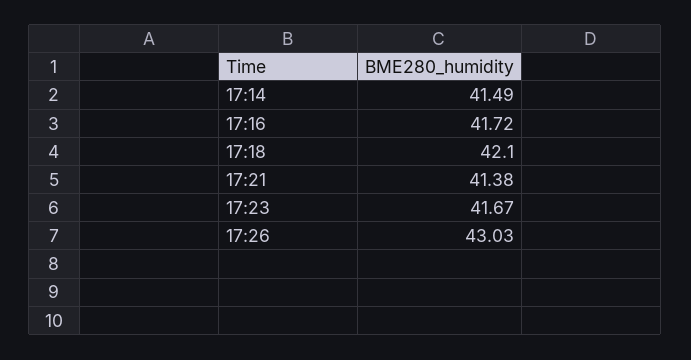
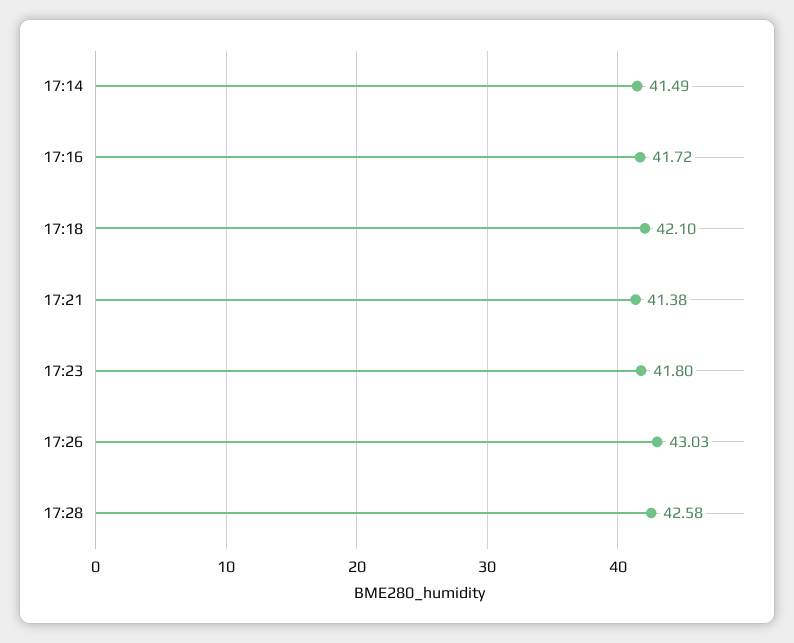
17:23: 41.67 -> 41.8
17:28: none -> 42.58

